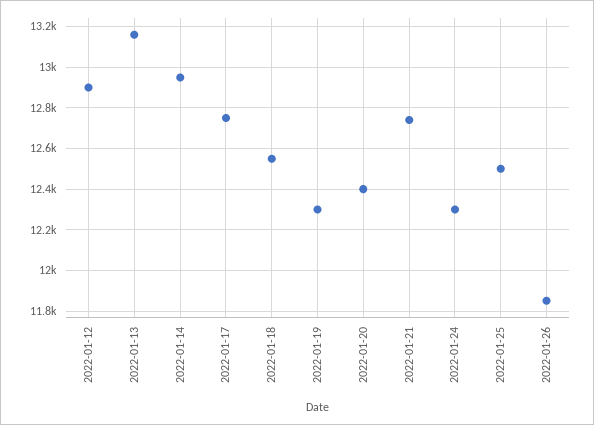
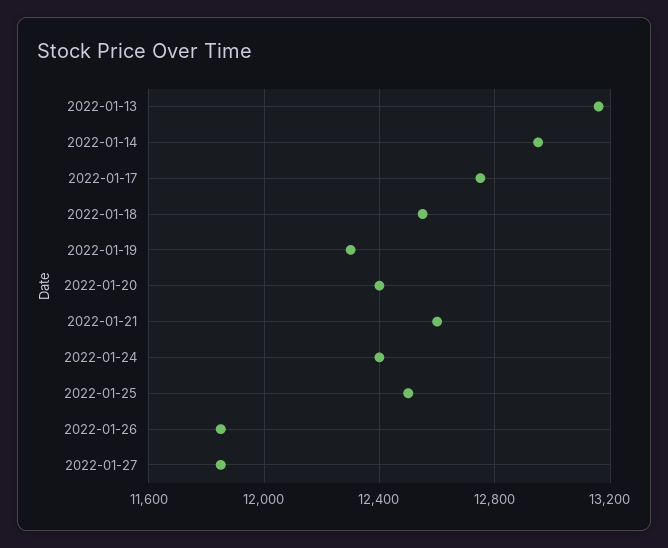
2022-01-12: 12900 -> none
2022-01-21: 12750 -> 12600
2022-01-24: 12300 -> 12400
2022-01-27: none -> 11850

